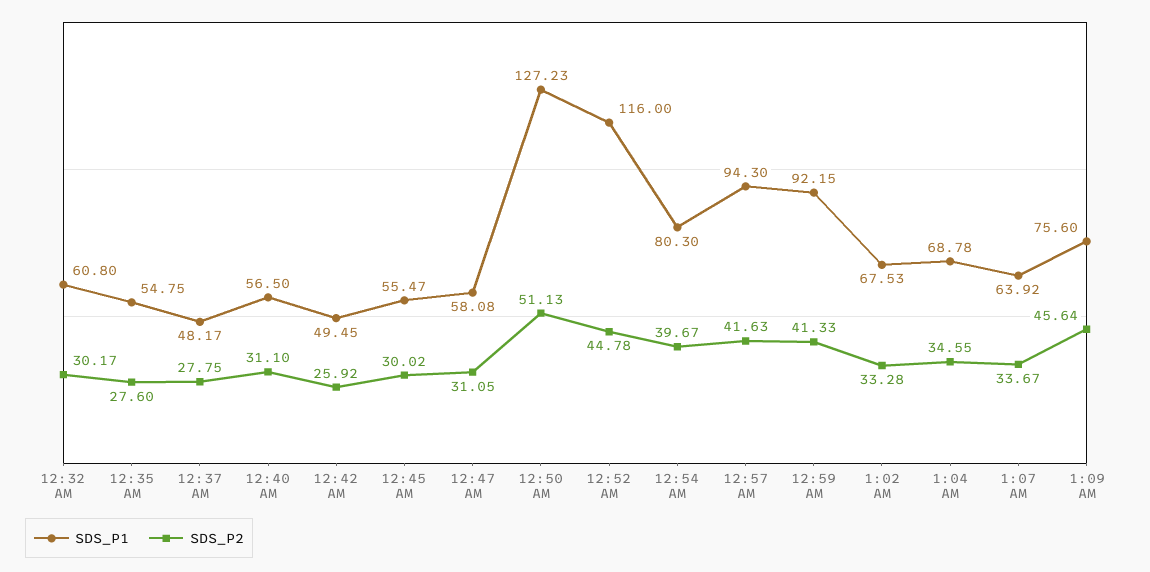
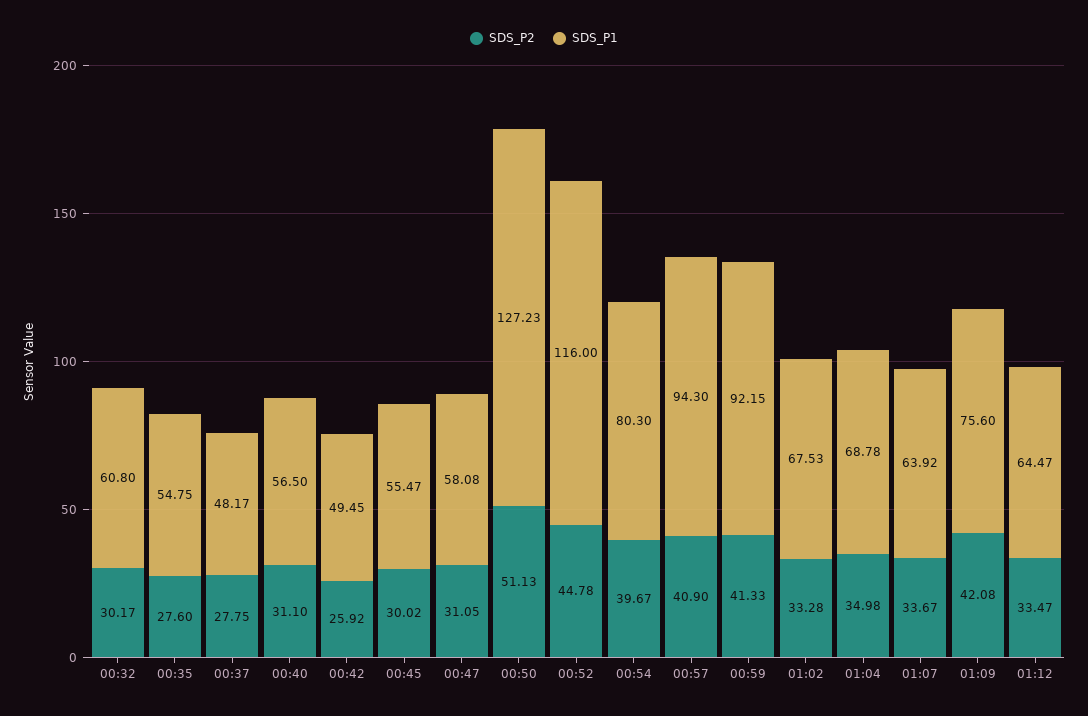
SDS_P2, 12:57 AM: 41.63 -> 40.9
SDS_P2, 1:04 AM: 34.55 -> 34.98
SDS_P2, 1:09 AM: 45.64 -> 42.08
SDS_P2, 01:12: none -> 33.47
SDS_P1, 01:12: none -> 64.47

